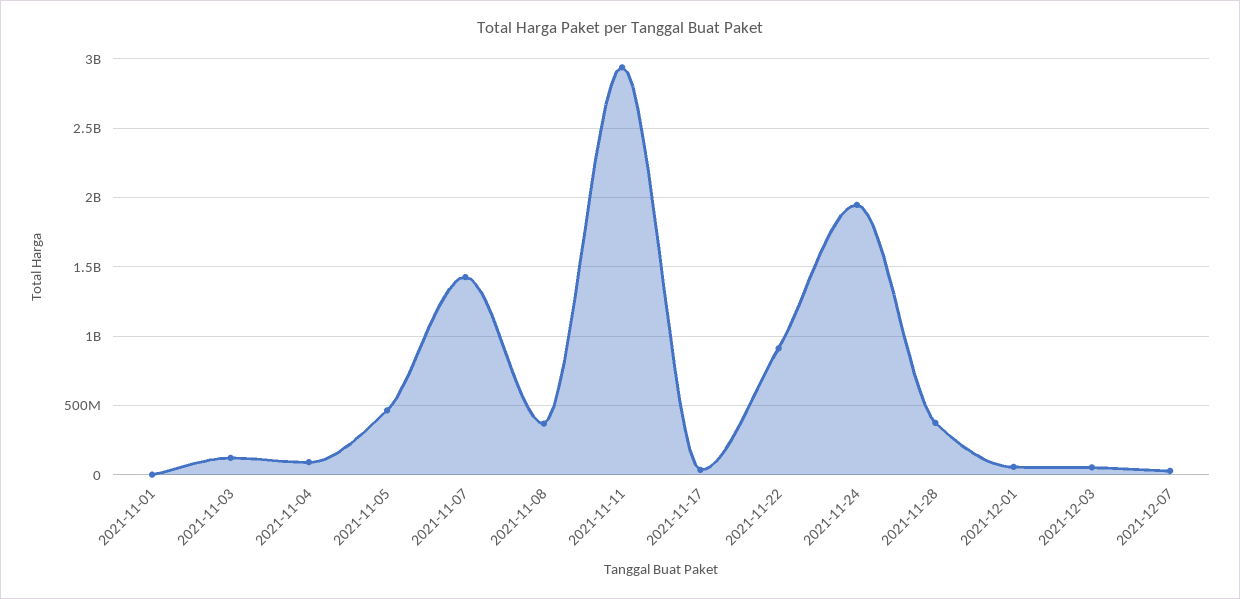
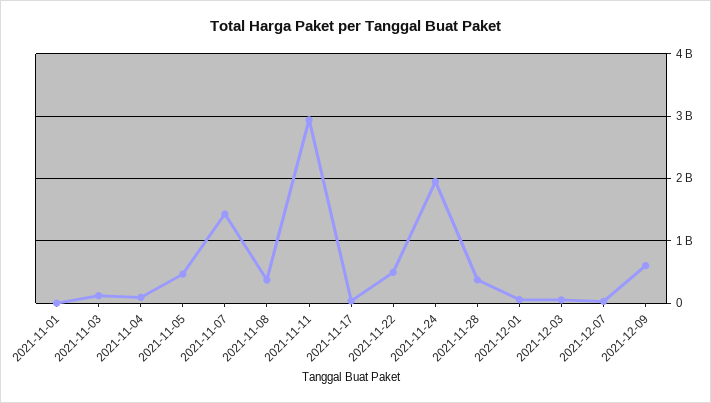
2021-11-22: 900000000 -> 500000000
2021-12-09: none -> 600000000

